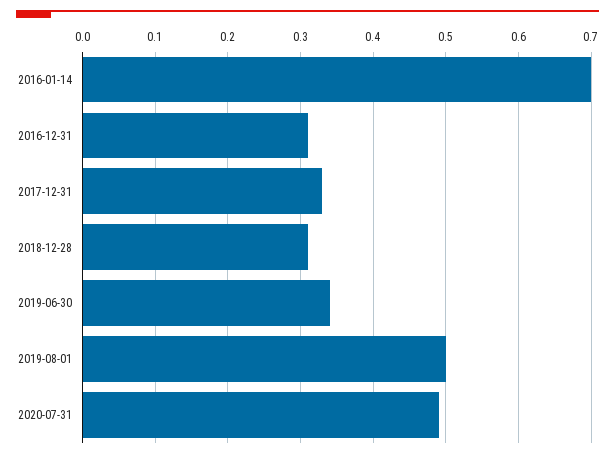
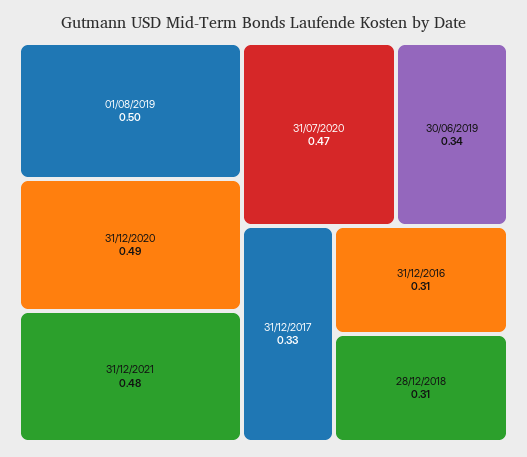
2016-01-14: 0.7 -> none
2020-07-31: 0.49 -> 0.47
31/12/2020: none -> 0.49
31/12/2021: none -> 0.48

